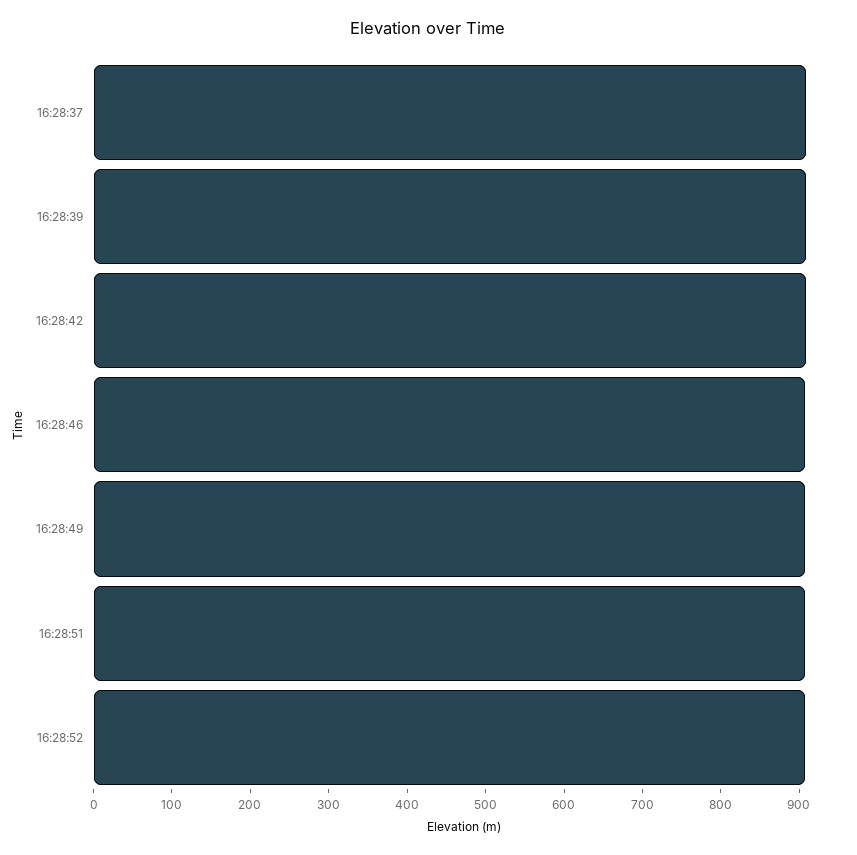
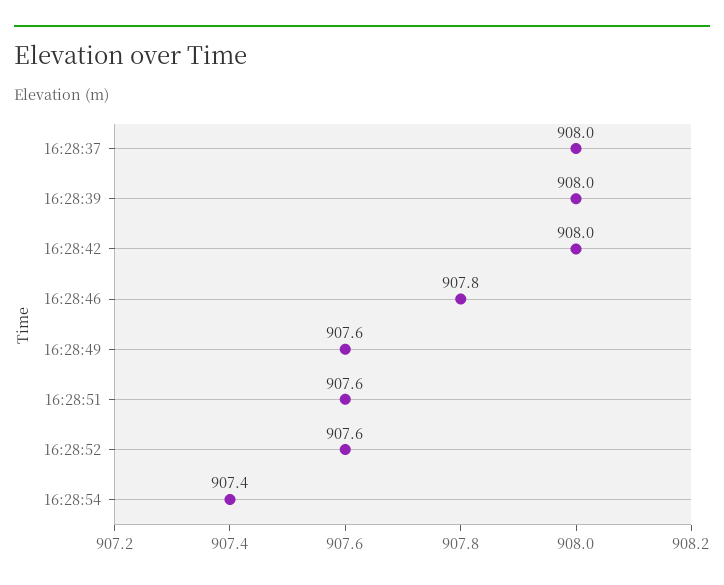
16:28:54: none -> 907.4

